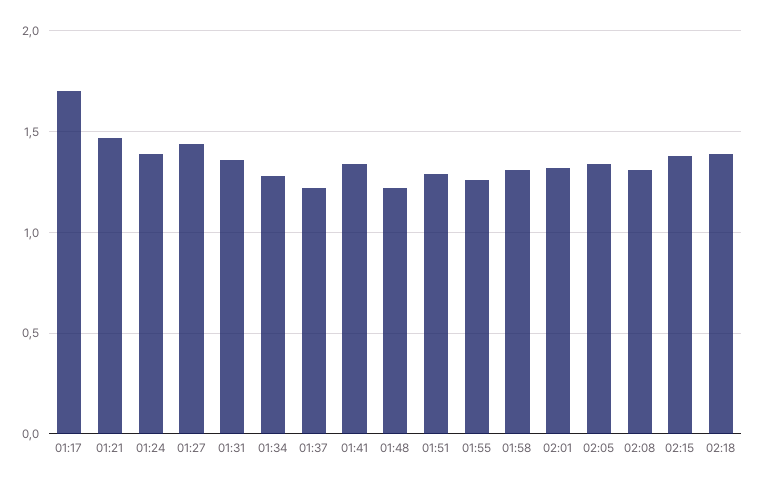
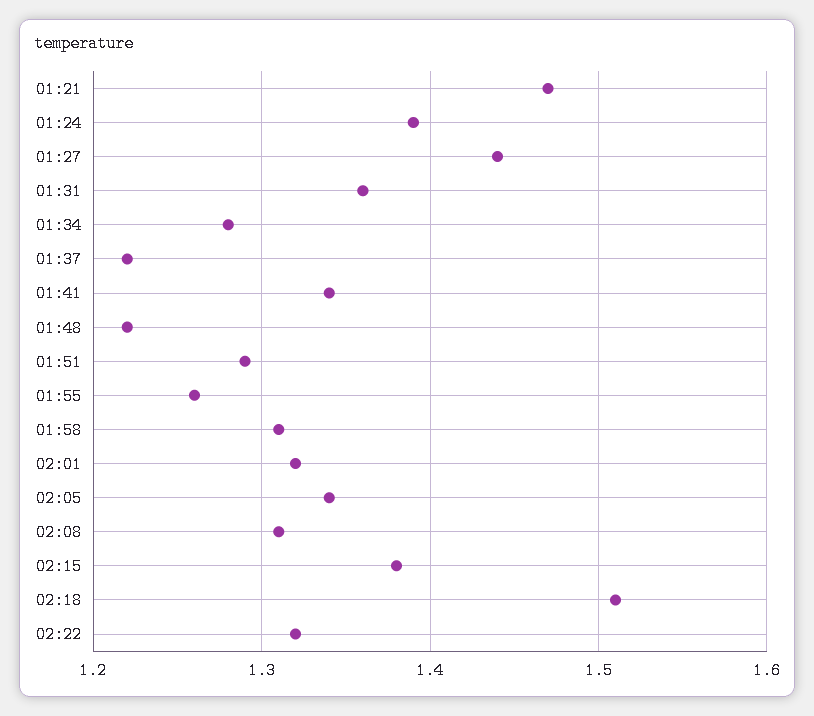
01:17: 1.7 -> none
02:18: 1.4 -> 1.51
02:22: none -> 1.32

